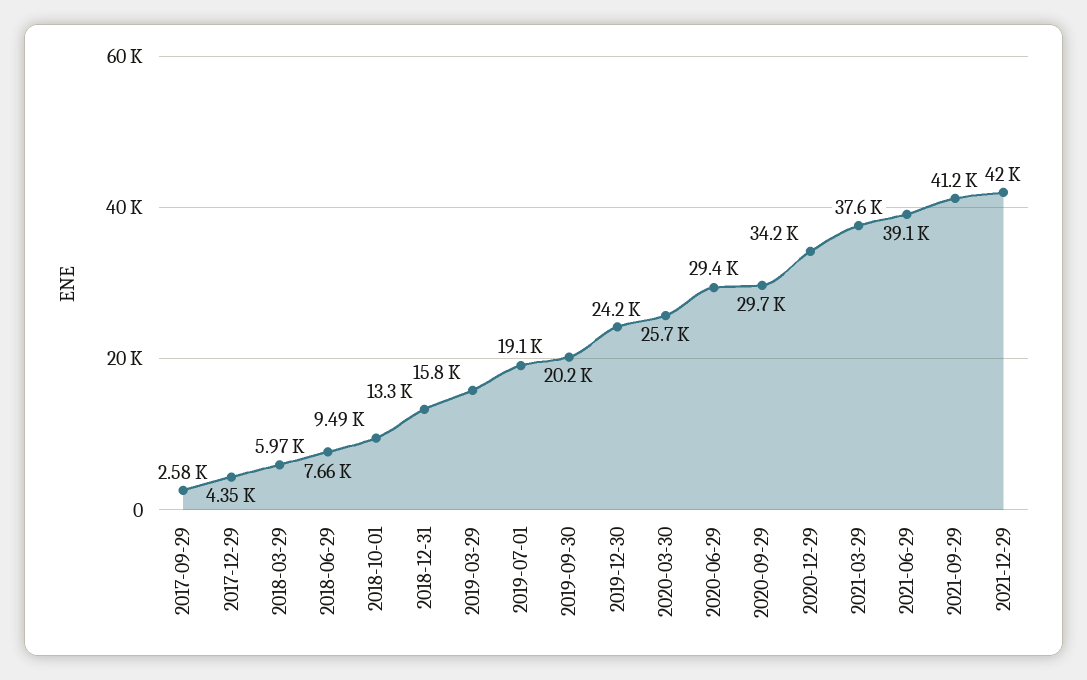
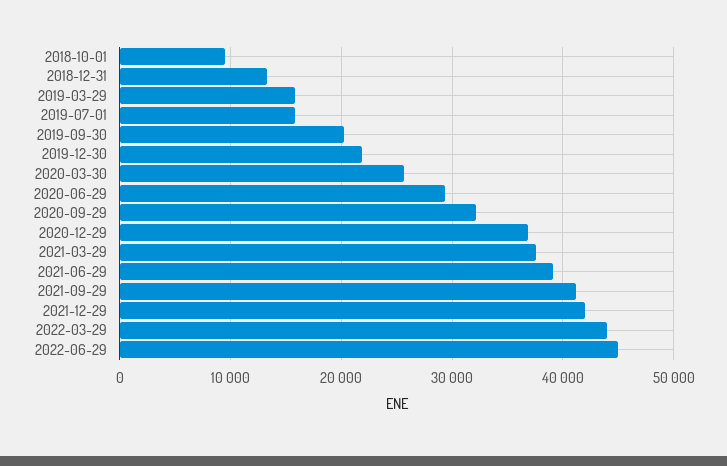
2017-09-29: 2580 -> none
2017-12-29: 4350 -> none
2018-03-29: 5970 -> none
2018-06-29: 7660 -> none
2019-07-01: 19100 -> 16000
2019-12-30: 24200 -> 22000
2020-09-29: 29700 -> 32000
2020-12-29: 34200 -> 37000
2022-03-29: none -> 44000
2022-06-29: none -> 45000

